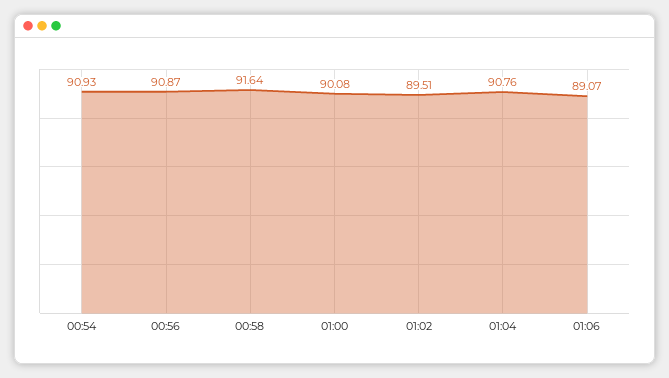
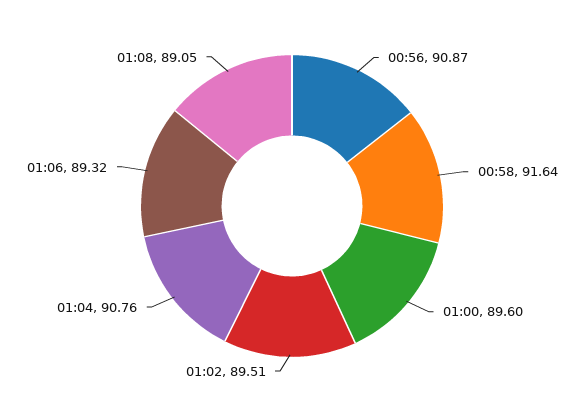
00:54: 90.93 -> none
01:00: 90.08 -> 89.6
01:06: 89.07 -> 89.32
01:08: none -> 89.05

